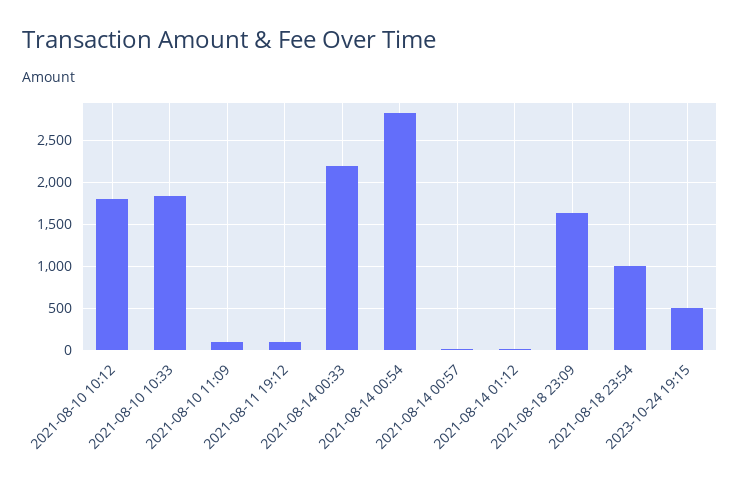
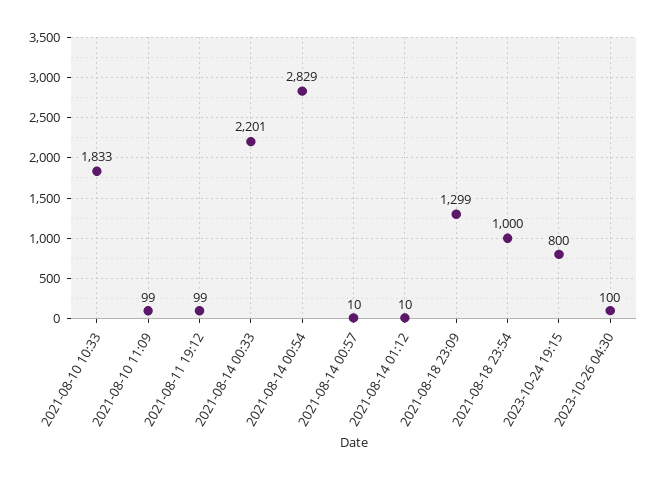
2021-08-10 10:12: 1800 -> none
2021-08-18 23:09: 1600 -> 1299
2023-10-24 19:15: 500 -> 800
2023-10-26 04:30: none -> 100

